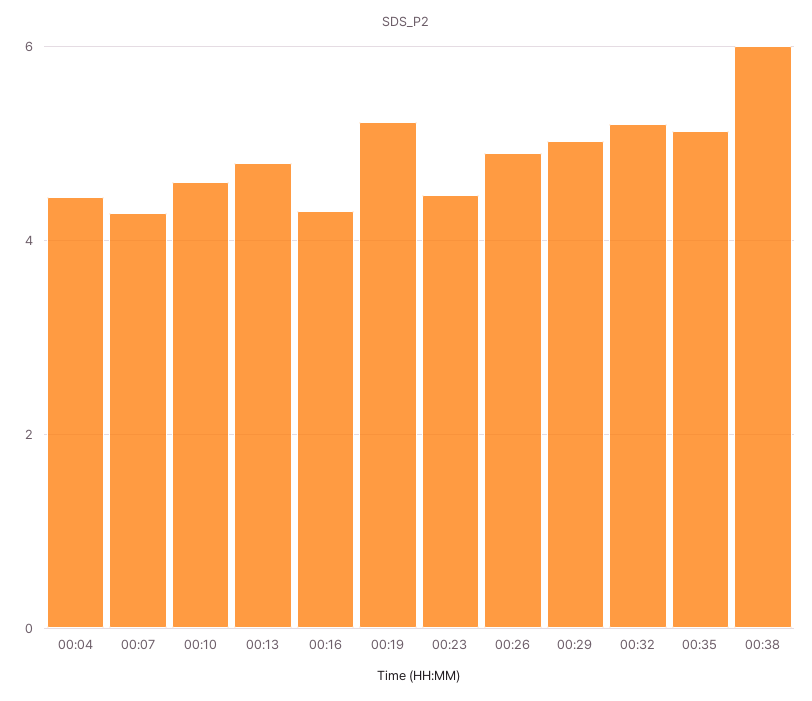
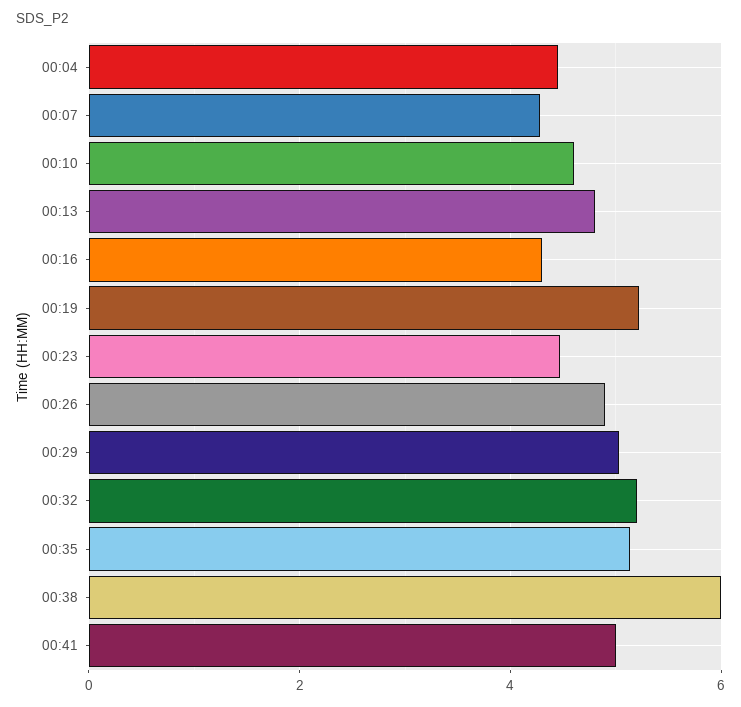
00:41: none -> 5

